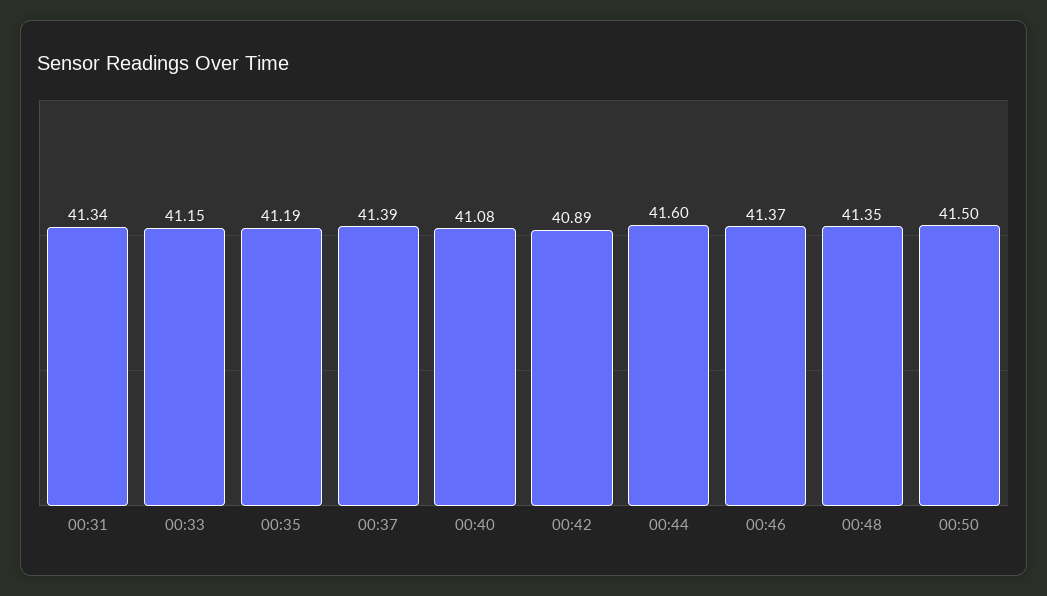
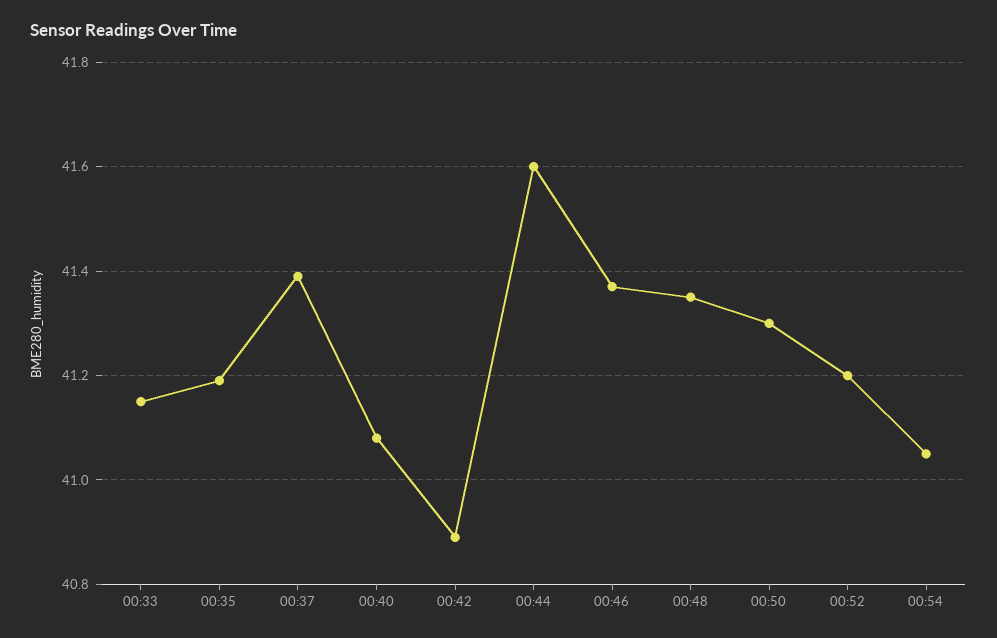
00:31: 41.34 -> none
00:50: 41.5 -> 41.3
00:52: none -> 41.2
00:54: none -> 41.05

